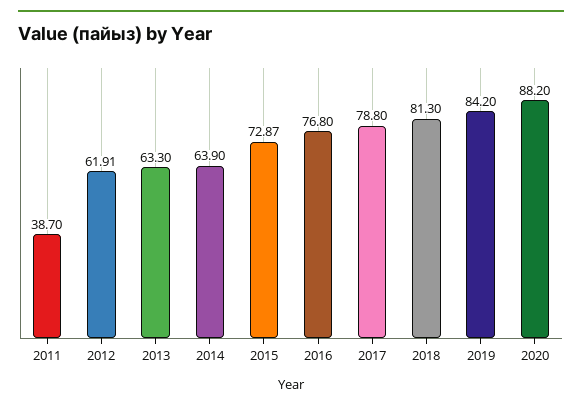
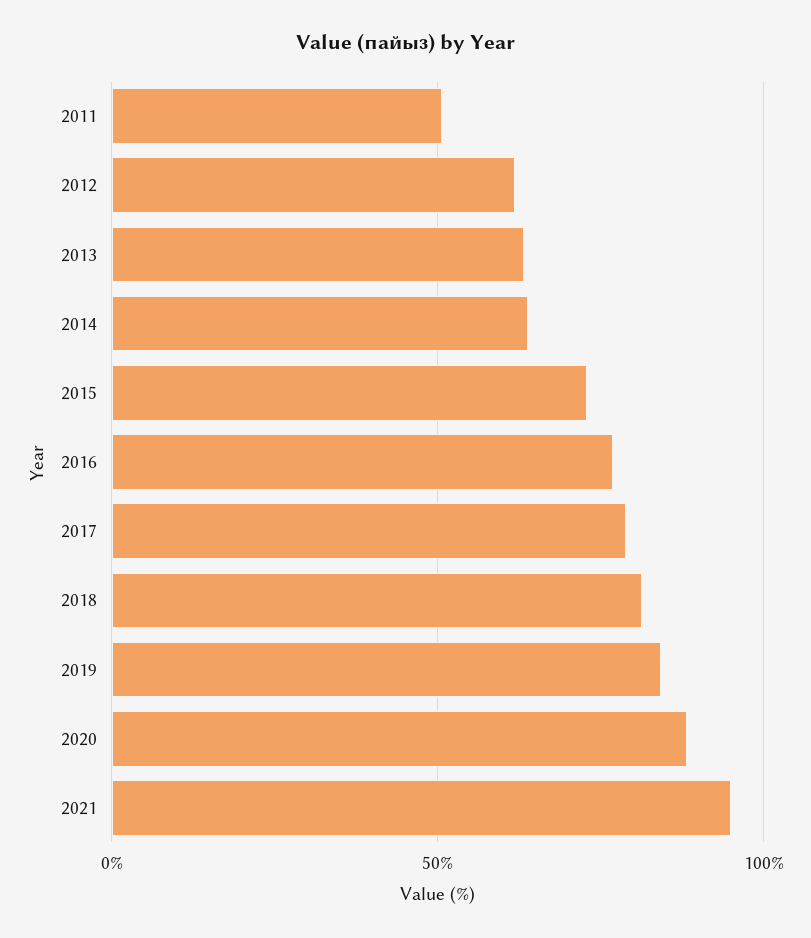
2011: 38.7 -> 50
2021: none -> 95

